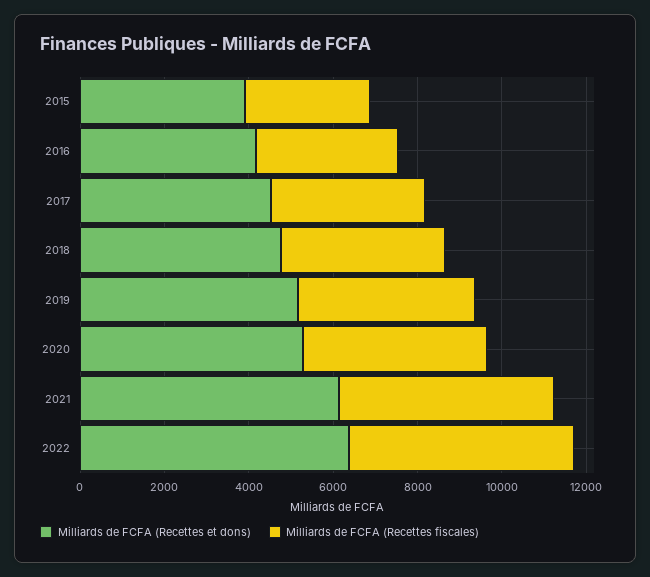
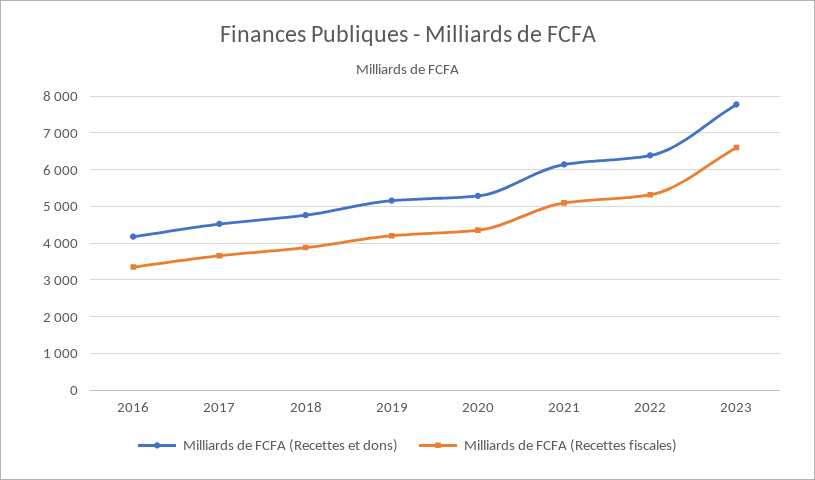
Milliards de FCFA (Recettes et dons), 2015: 4000 -> none
Milliards de FCFA (Recettes fiscales), 2015: 3000 -> none
Milliards de FCFA (Recettes et dons), 2023: none -> 7800
Milliards de FCFA (Recettes fiscales), 2023: none -> 6600

